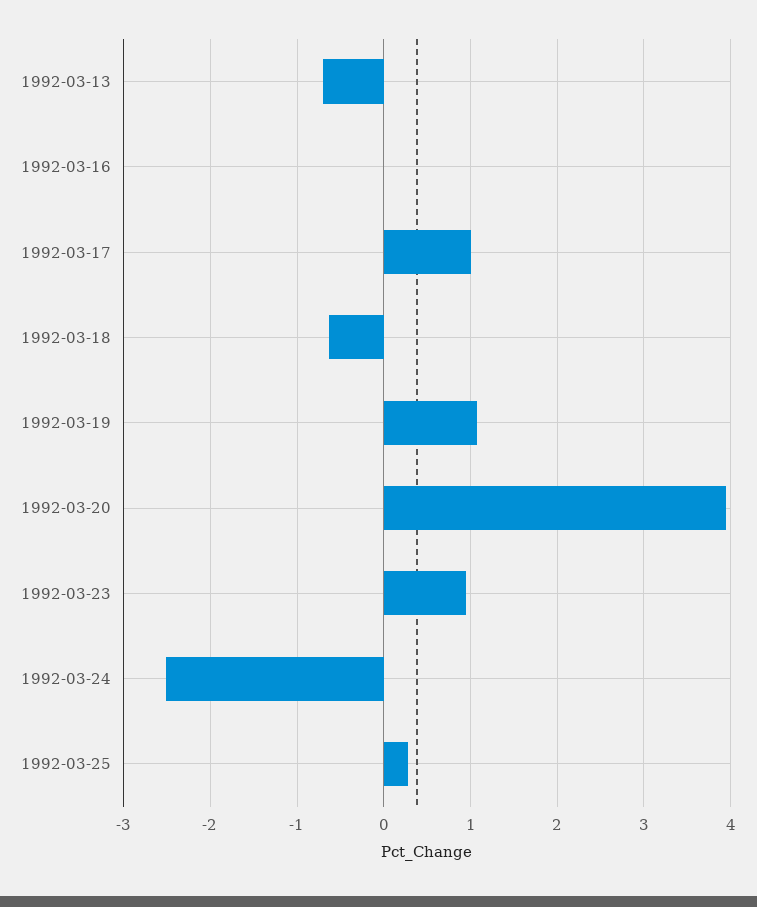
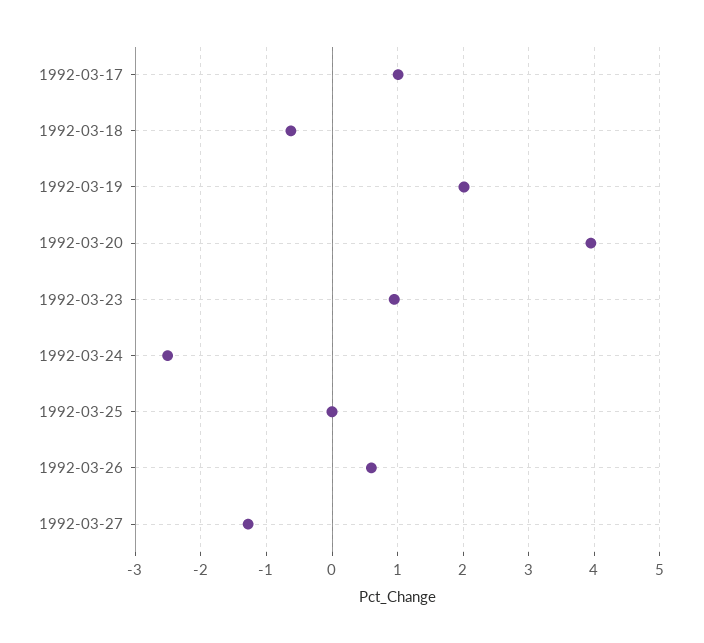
1992-03-13: -0.7 -> none
1992-03-16: 0 -> none
1992-03-19: 1.1 -> 2
1992-03-25: 0.3 -> 0
1992-03-26: none -> 0.6
1992-03-27: none -> -1.3

